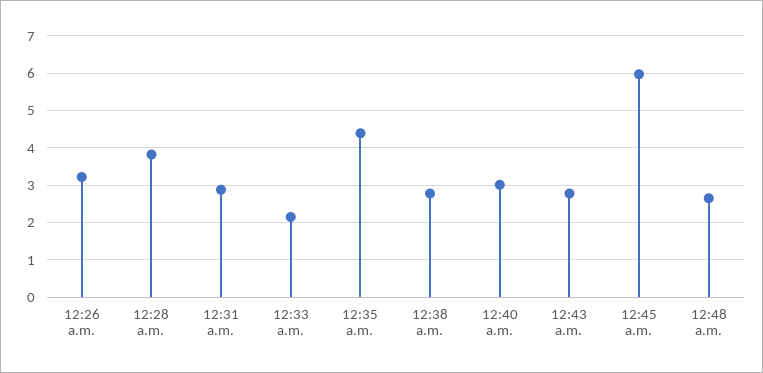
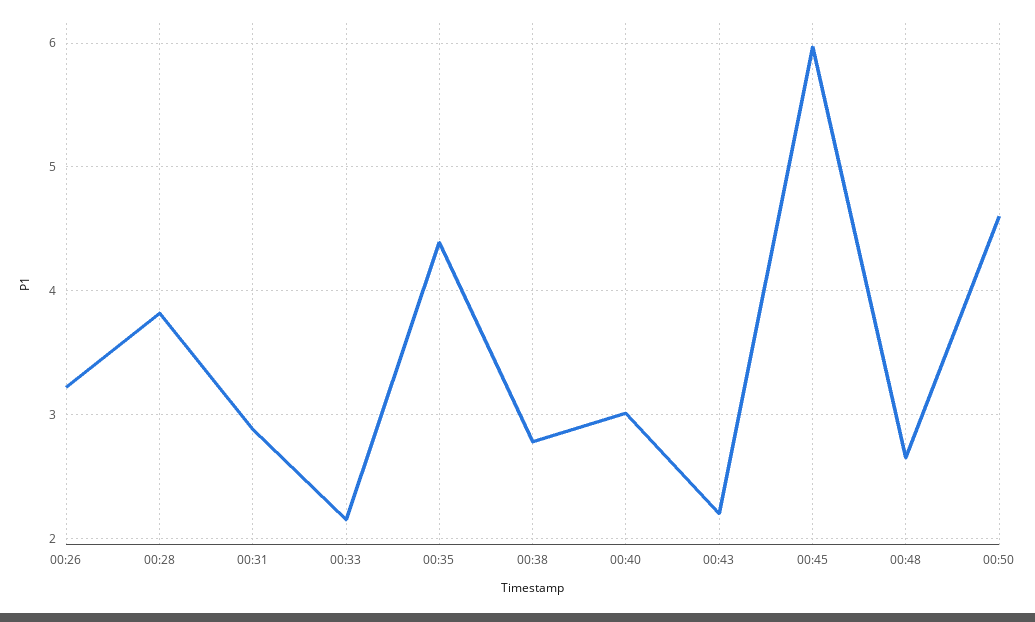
12:43 a.m.: 2.8 -> 2.2
00:50: none -> 4.6

